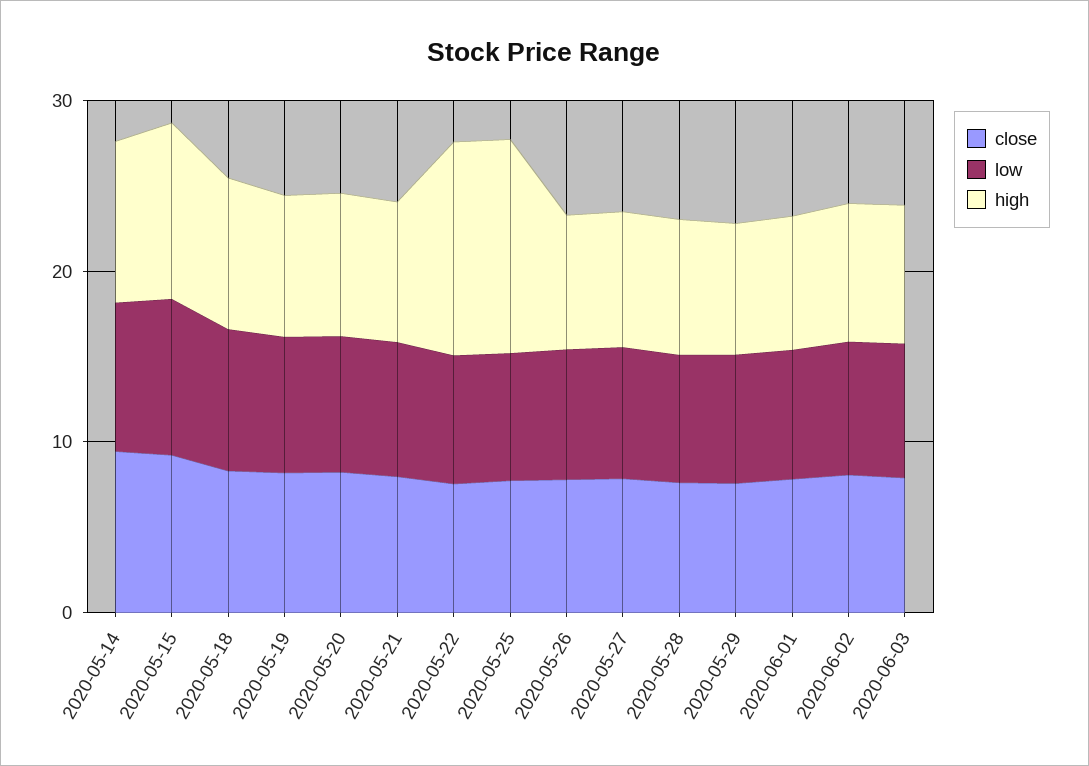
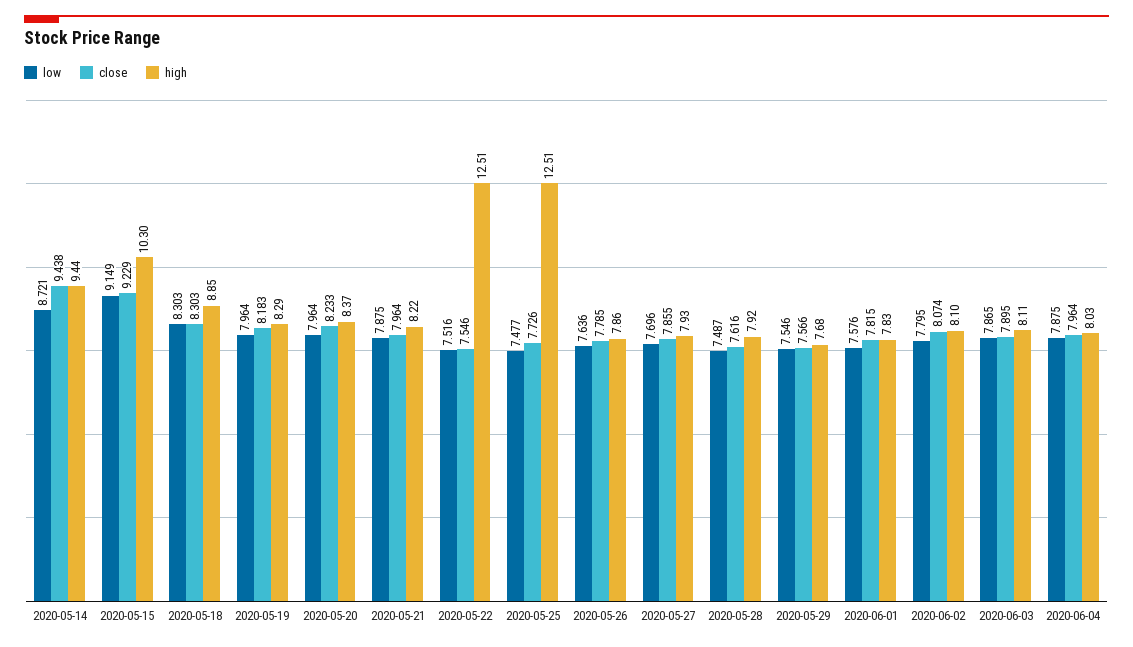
low, 2020-06-04: none -> 7.875
close, 2020-06-04: none -> 7.964
high, 2020-06-04: none -> 8.03

